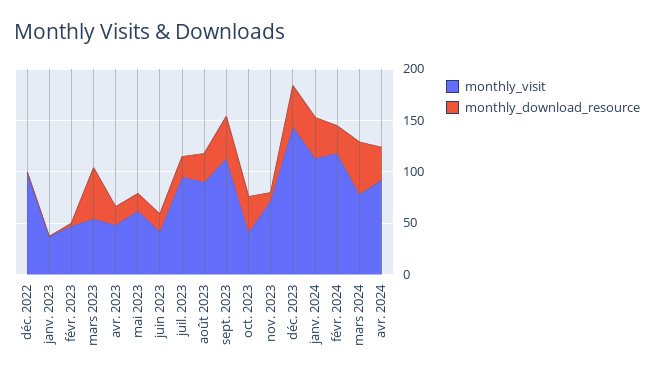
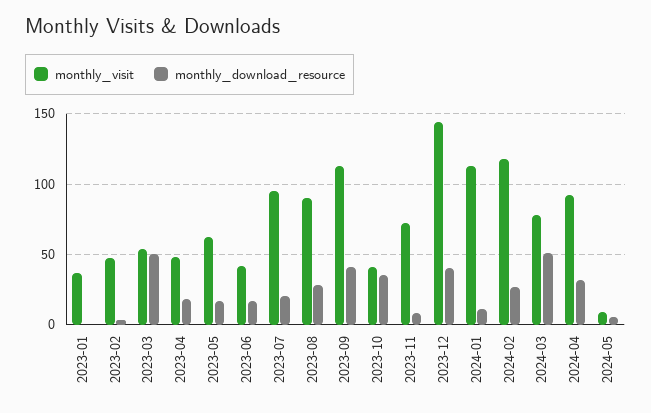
monthly_visit, déc. 2022: 100 -> none
monthly_download_resource, déc. 2022: 0 -> none
monthly_download_resource, janv. 2024: 40 -> 10
monthly_visit, 2024-05: none -> 10
monthly_download_resource, 2024-05: none -> 5

